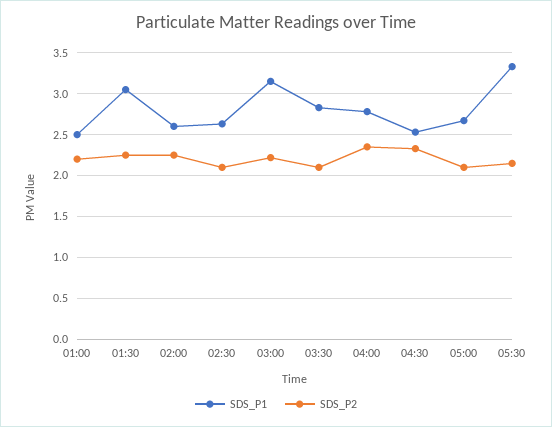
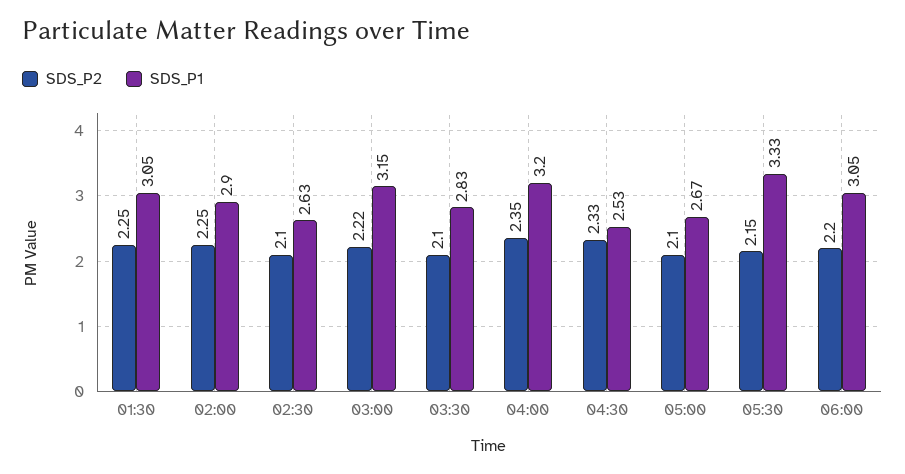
SDS_P1, 01:00: 2.5 -> none
SDS_P2, 01:00: 2.2 -> none
SDS_P1, 02:00: 2.6 -> 2.9
SDS_P1, 04:00: 2.8 -> 3.2
SDS_P2, 06:00: none -> 2.2
SDS_P1, 06:00: none -> 3.05

